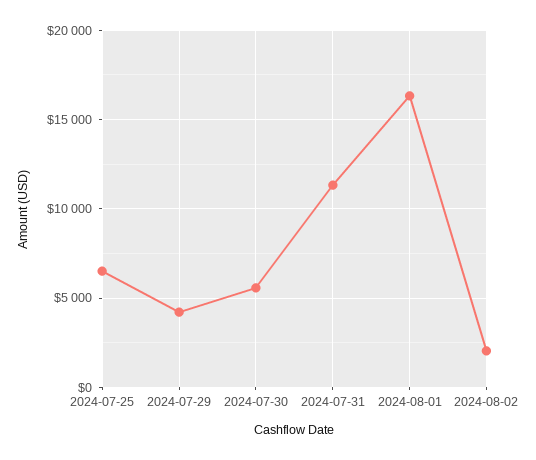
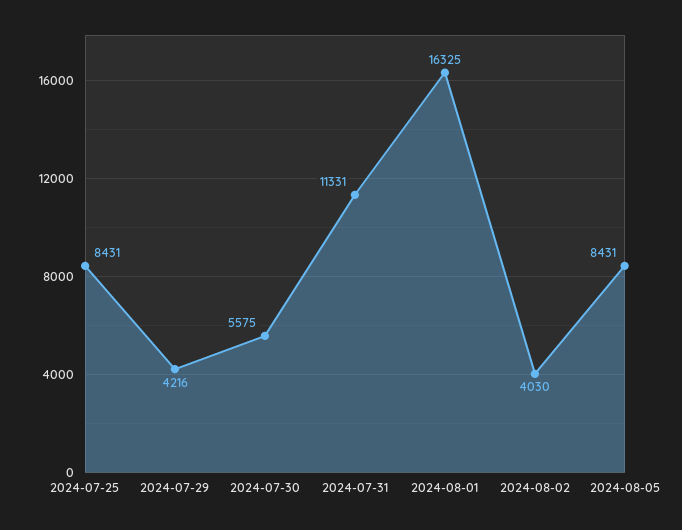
2024-07-25: 6500 -> 8431
2024-08-02: 2000 -> 4030
2024-08-05: none -> 8431

